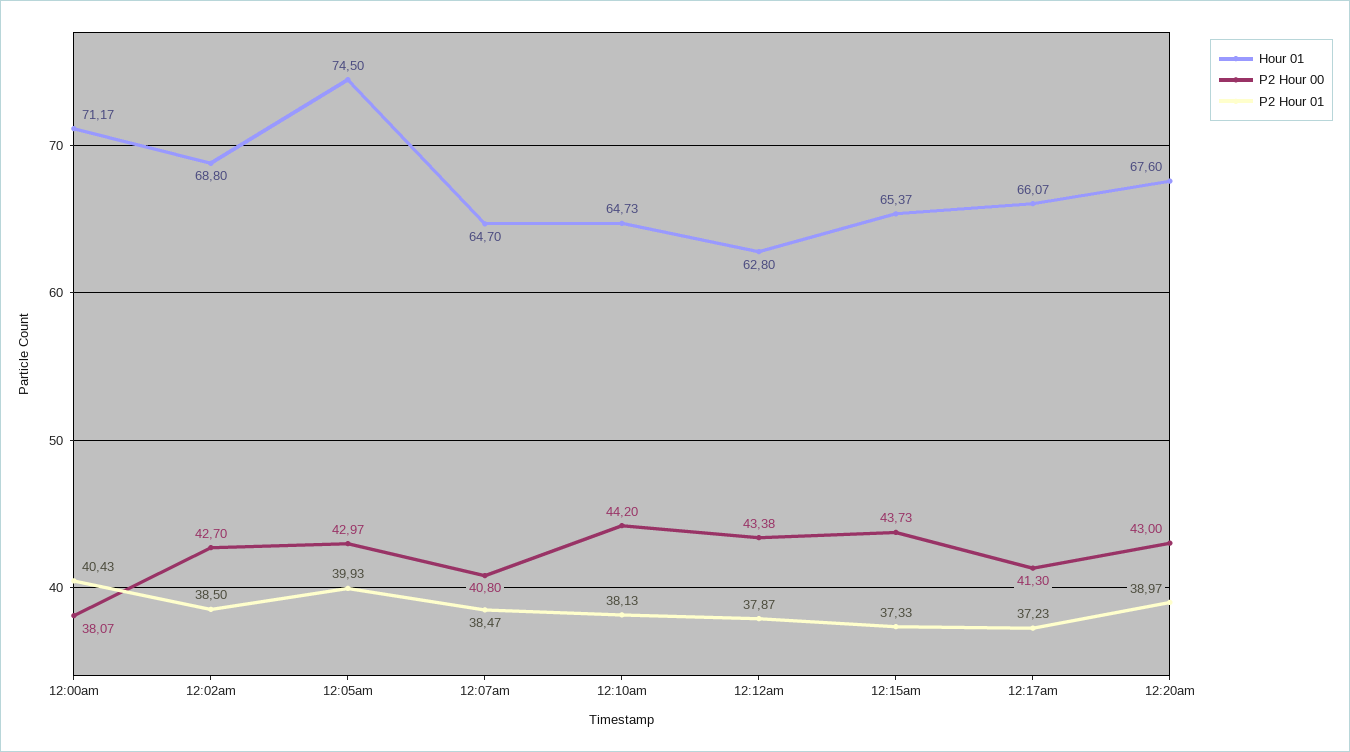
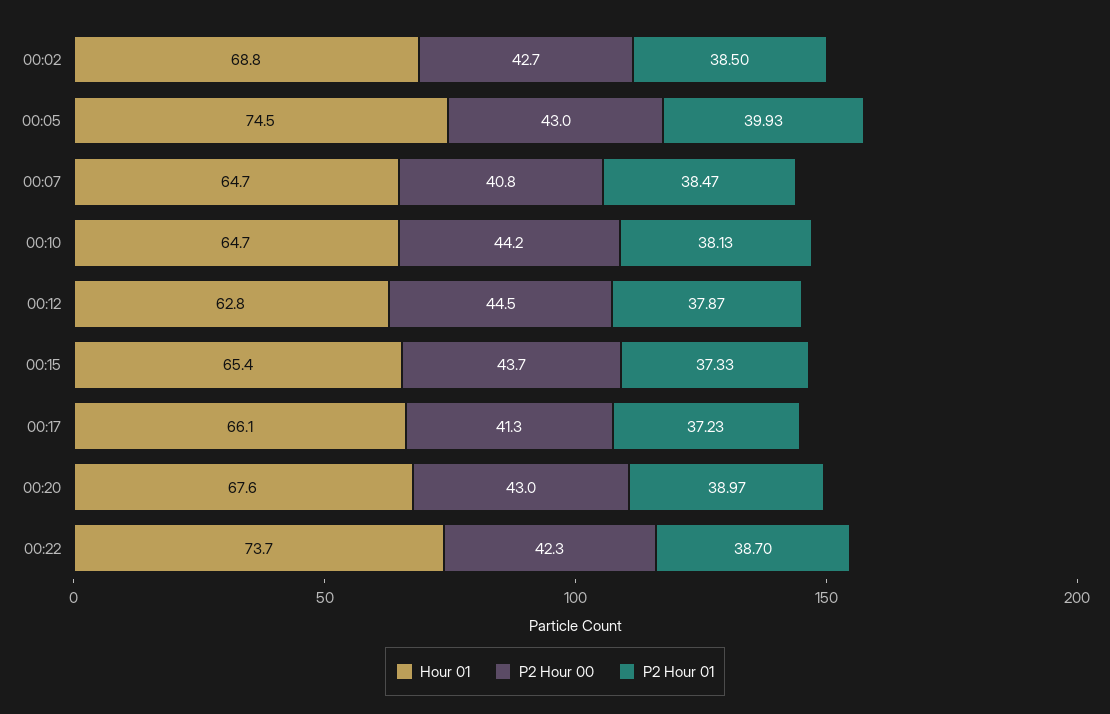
Hour 01, 12:00am: 71.17 -> none
P2 Hour 00, 12:00am: 38.07 -> none
P2 Hour 01, 12:00am: 40.43 -> none
P2 Hour 00, 12:12am: 43.38 -> 44.5
Hour 01, 00:22: none -> 73.7
P2 Hour 00, 00:22: none -> 42.3
P2 Hour 01, 00:22: none -> 38.7

